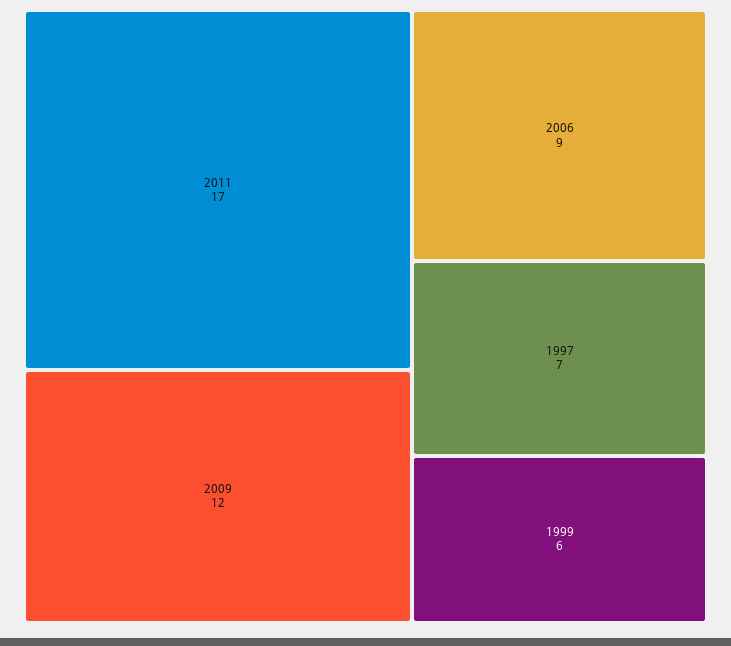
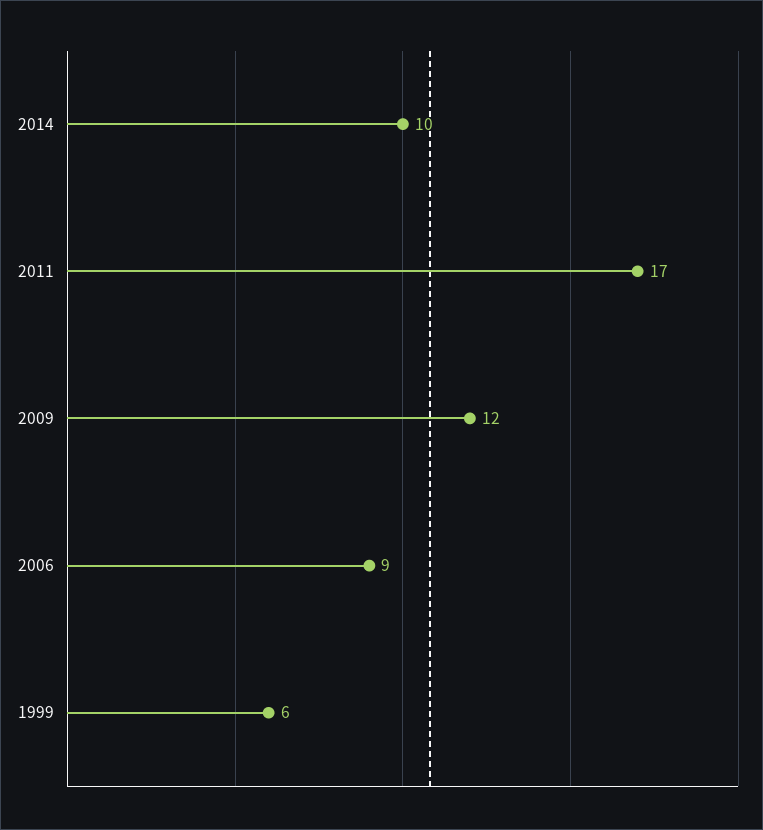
1997: 7 -> none
2014: none -> 10

